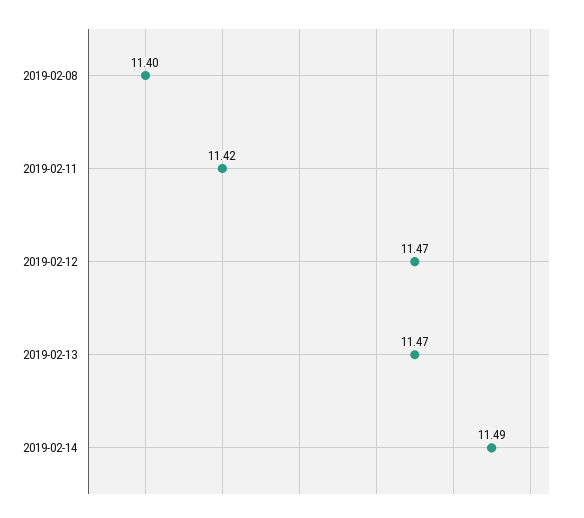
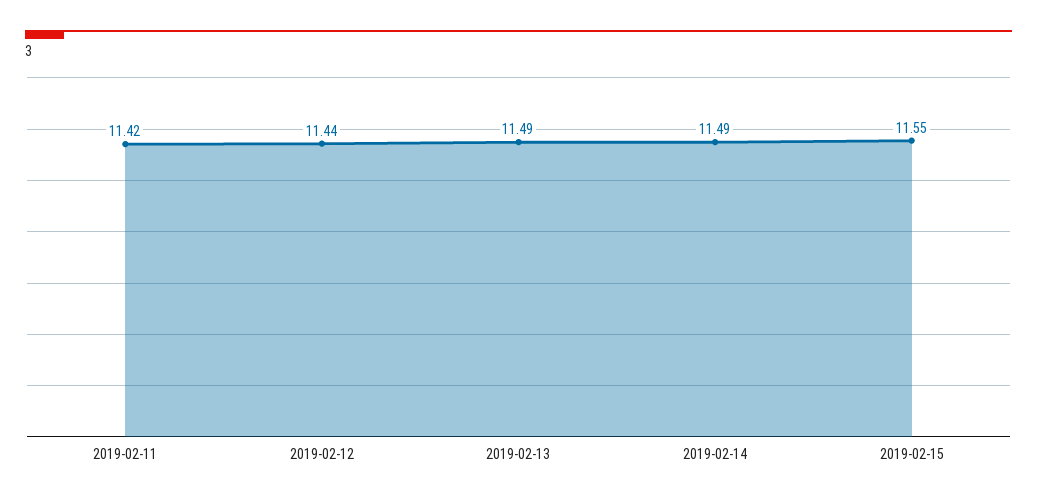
2019-02-08: 11.4 -> none
2019-02-12: 11.47 -> 11.44
2019-02-13: 11.47 -> 11.49
2019-02-15: none -> 11.55

